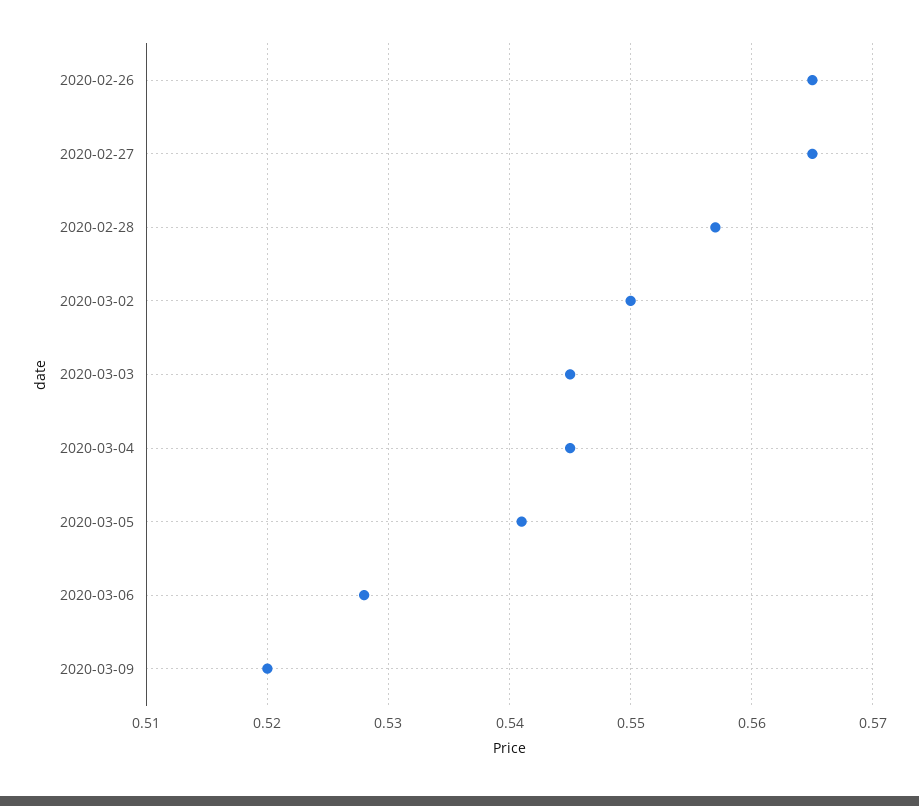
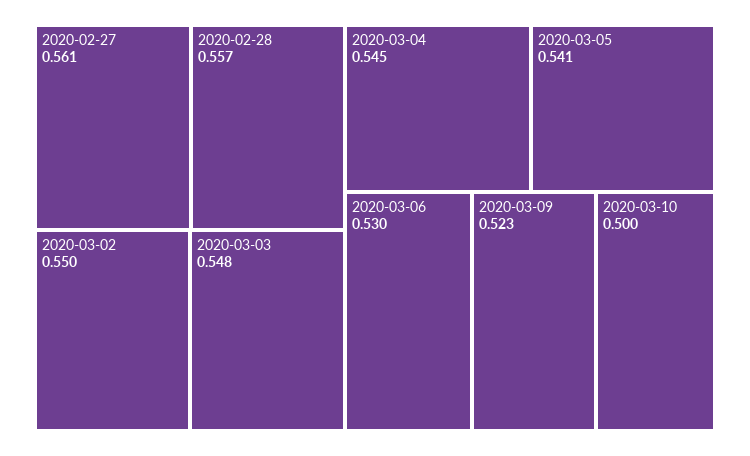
2020-02-26: 0.565 -> none
2020-02-27: 0.565 -> 0.561
2020-03-03: 0.545 -> 0.548
2020-03-06: 0.528 -> 0.53
2020-03-09: 0.52 -> 0.523
2020-03-10: none -> 0.5

